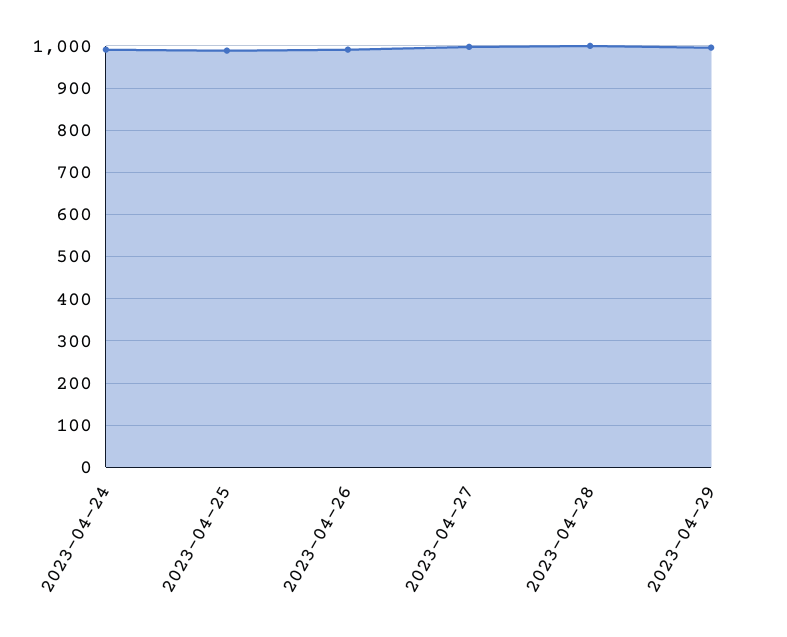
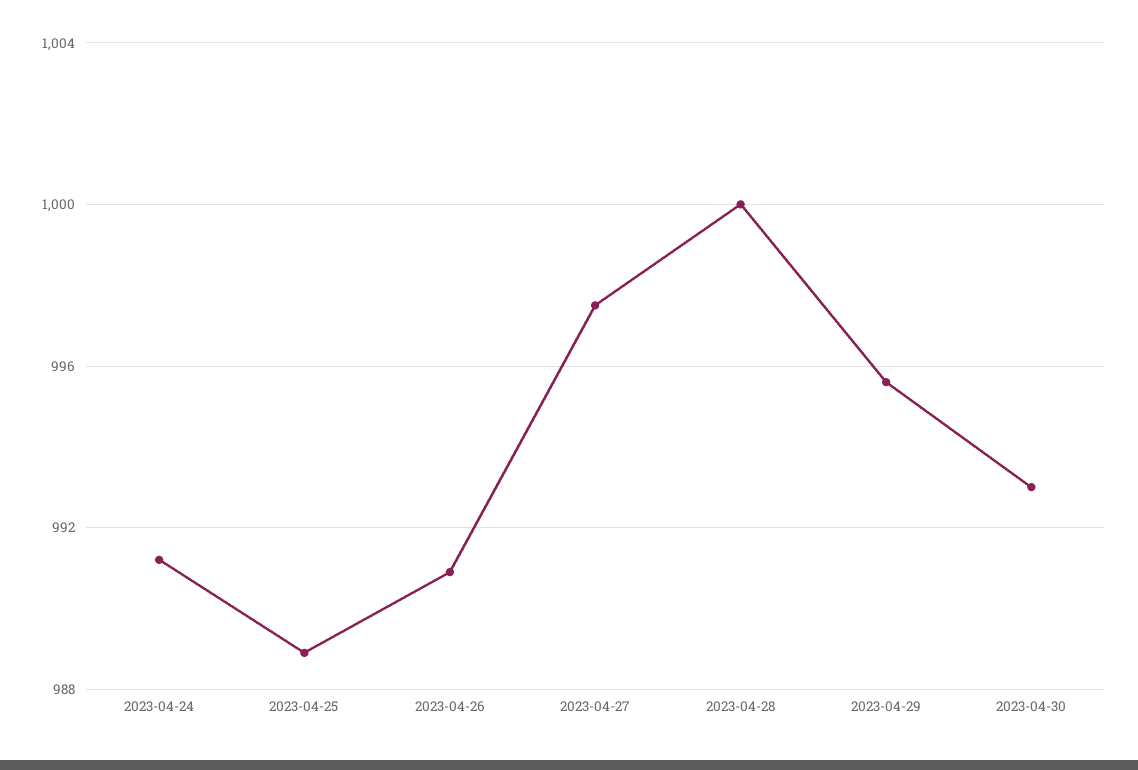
2023-04-30: none -> 993

